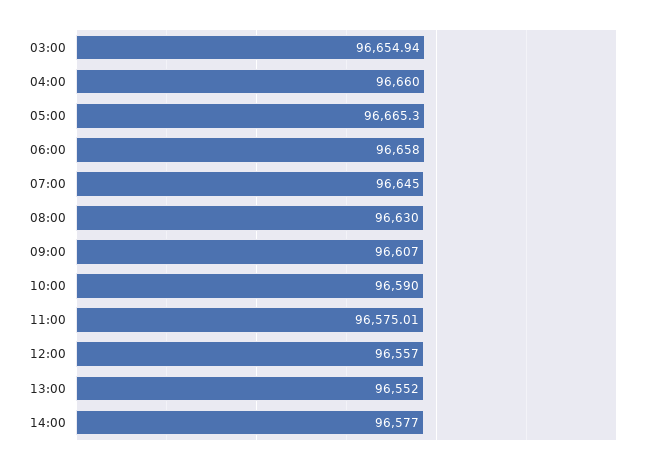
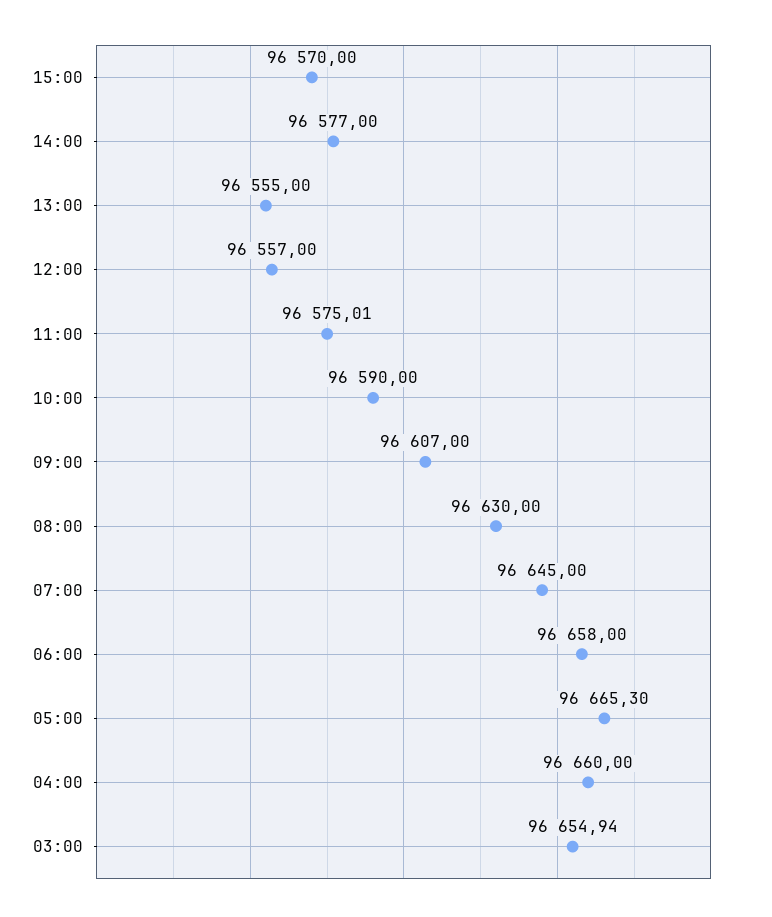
13:00: 96552 -> 96555
15:00: none -> 96570

